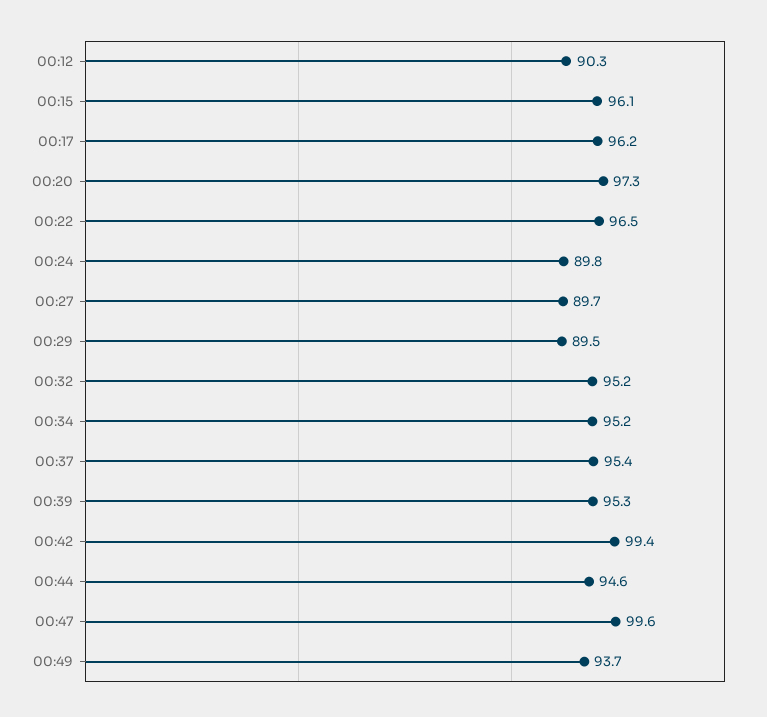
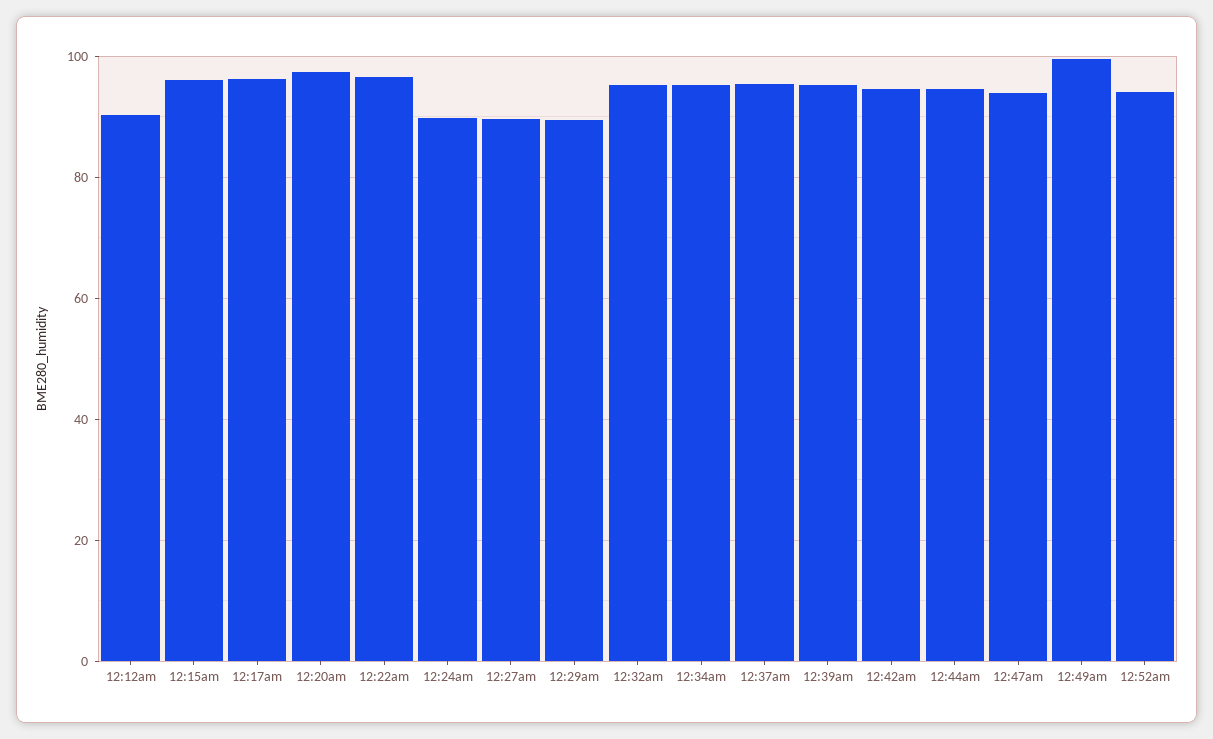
00:42: 99.4 -> 94
00:47: 99.6 -> 94
00:49: 93.7 -> 100
12:52am: none -> 94

